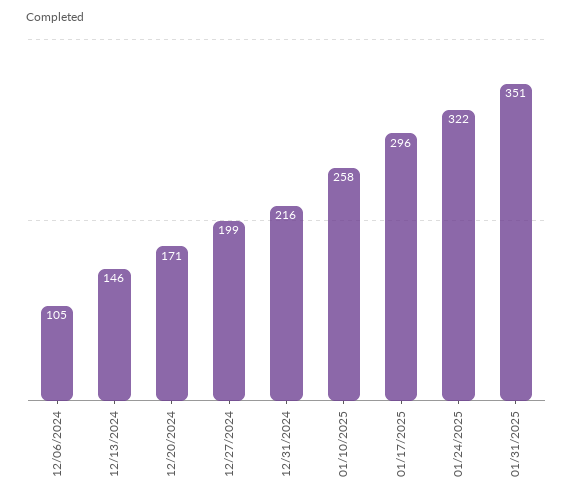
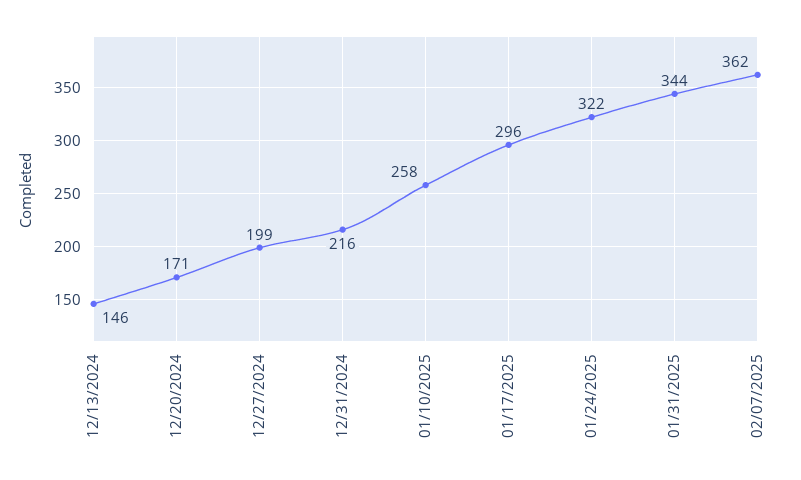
12/06/2024: 105 -> none
01/31/2025: 351 -> 344
02/07/2025: none -> 362

